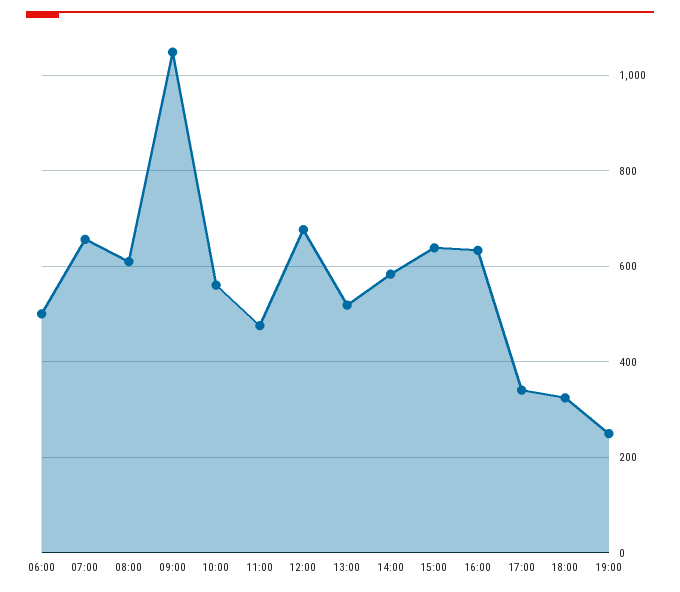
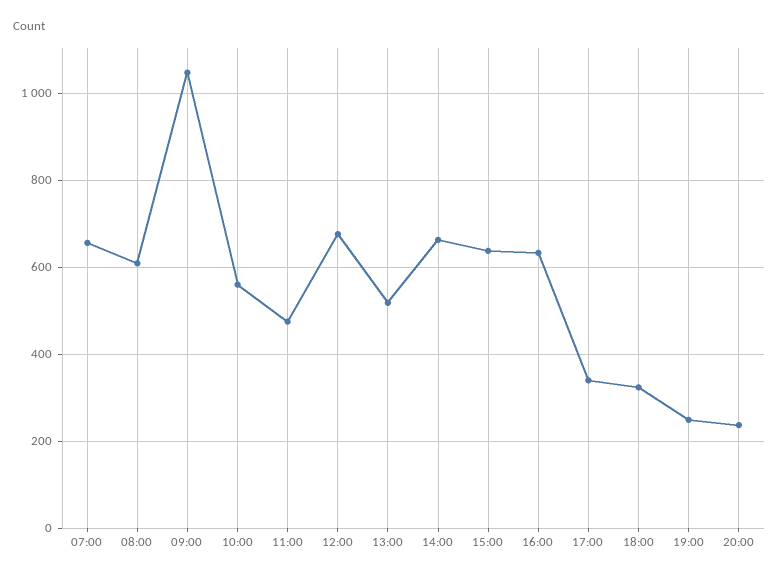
06:00: 500 -> none
14:00: 580 -> 660
20:00: none -> 240

